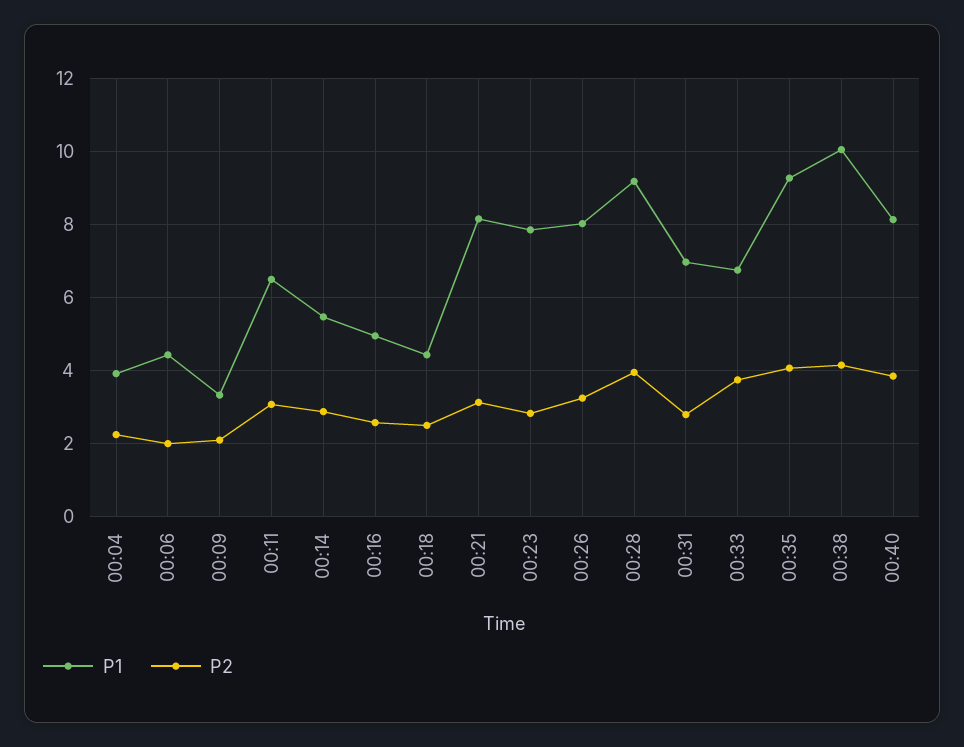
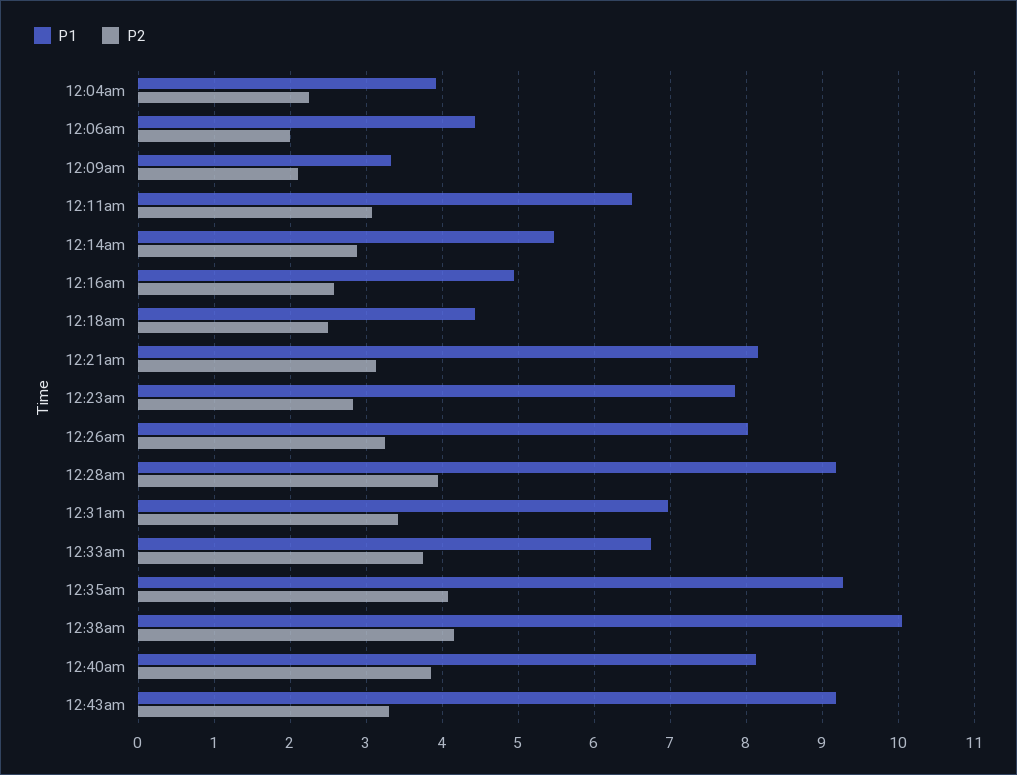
P2, 00:31: 2.8 -> 3.4
P1, 12:43am: none -> 9.2
P2, 12:43am: none -> 3.3

